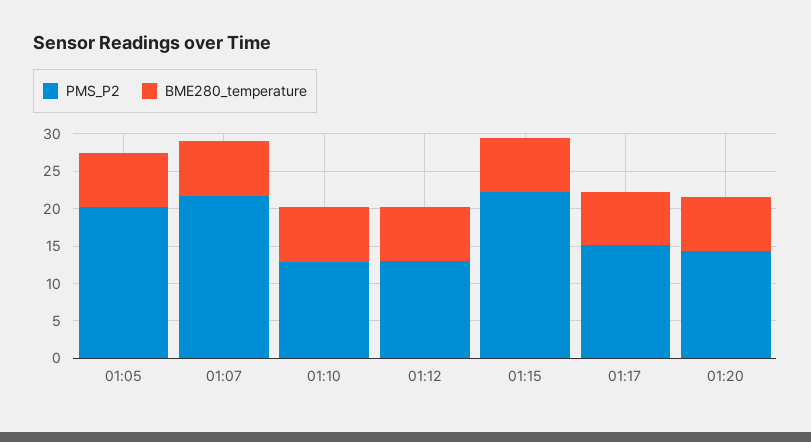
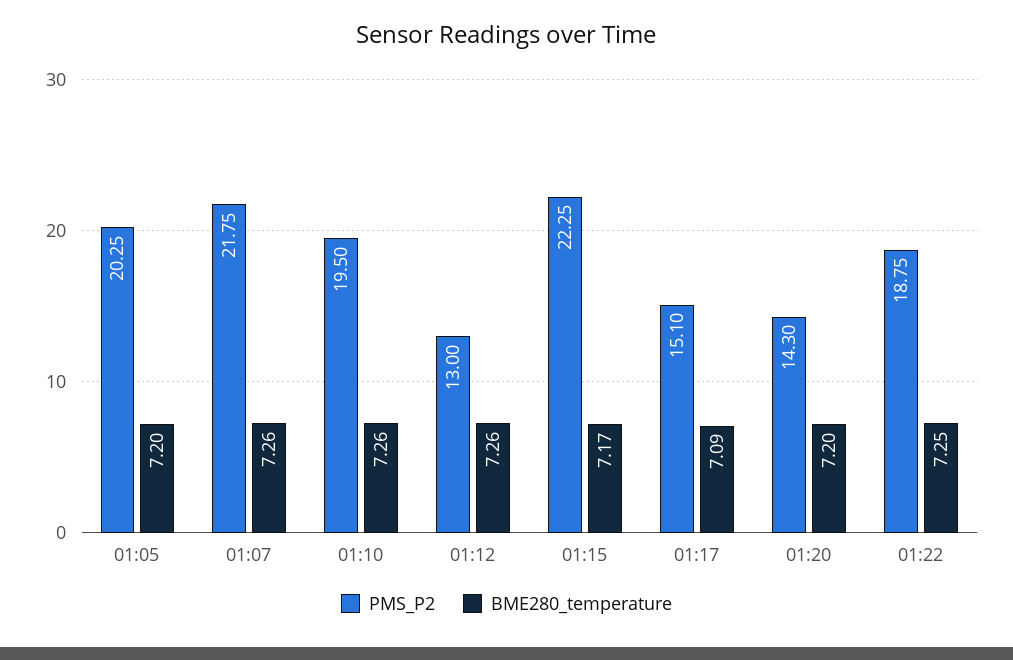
PMS_P2, 01:10: 12.5 -> 19.5
PMS_P2, 01:22: none -> 18.75
BME280_temperature, 01:22: none -> 7.25

